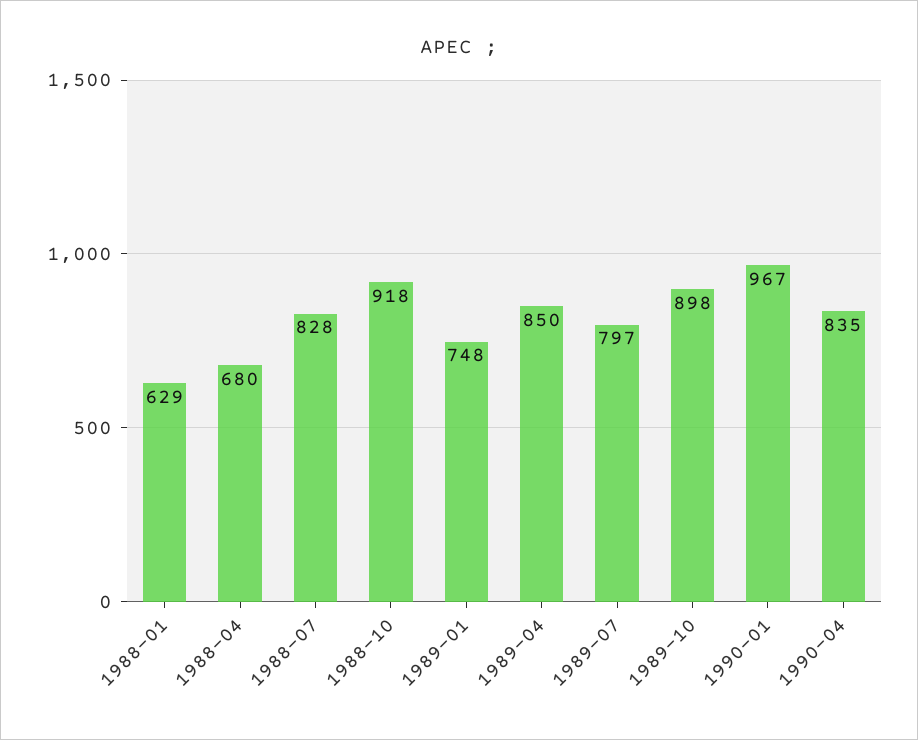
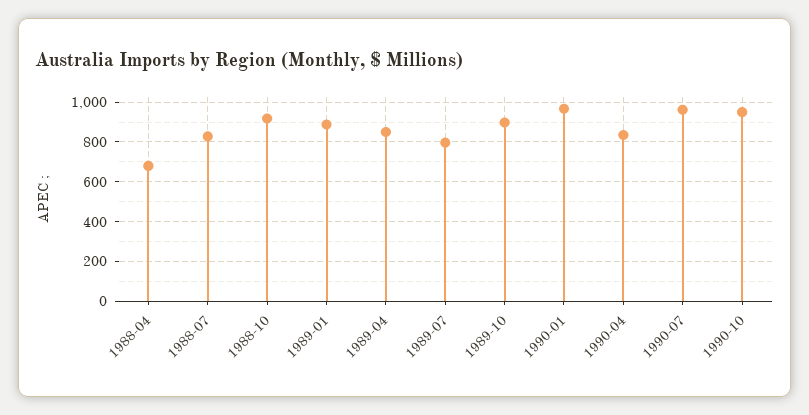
1988-01: 629 -> none
1989-01: 748 -> 900
1990-07: none -> 950
1990-10: none -> 950

